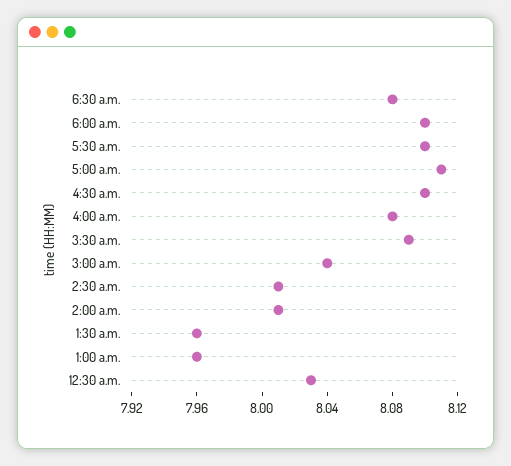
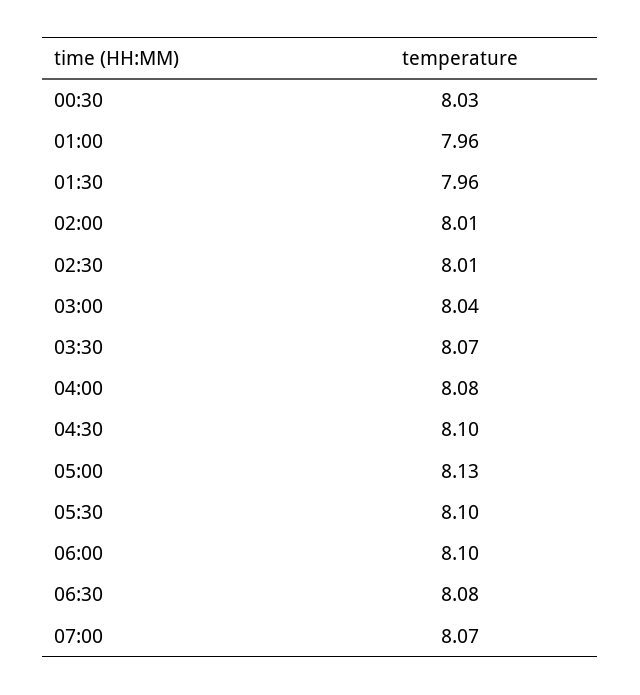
5:00 a.m.: 8.11 -> 8.13
3:30 a.m.: 8.09 -> 8.07
07:00: none -> 8.07

